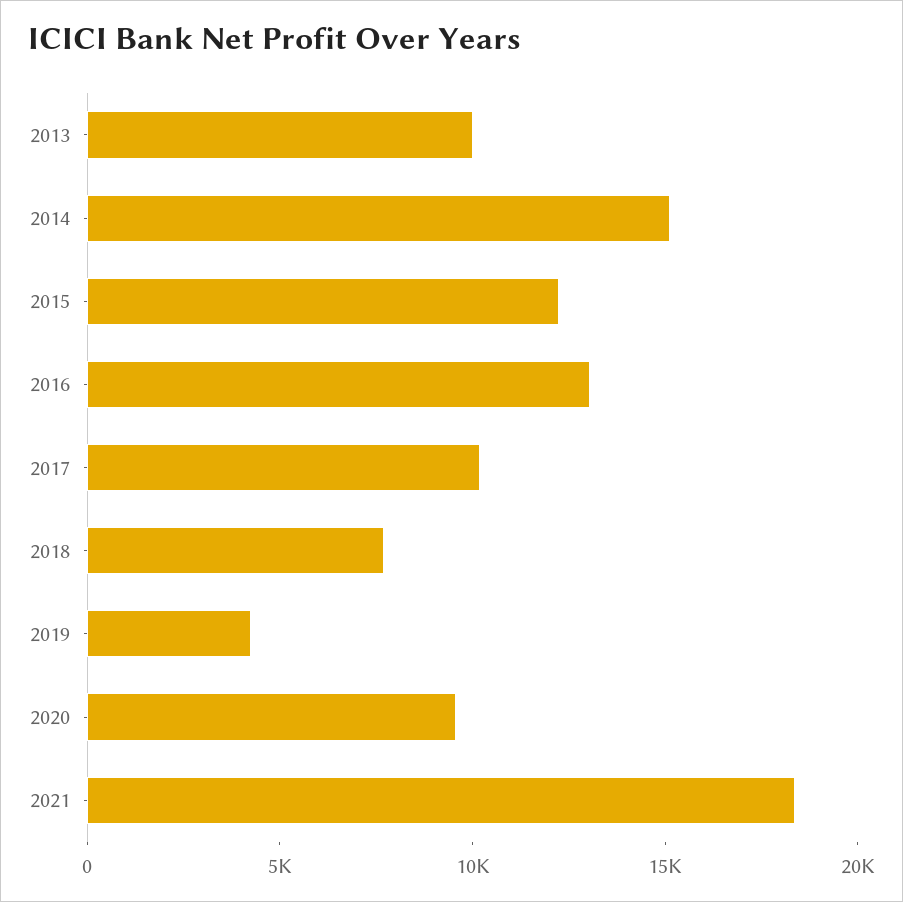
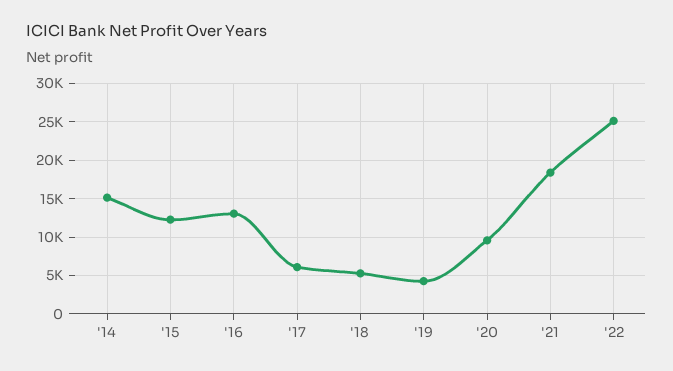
2013: 10000 -> none
2017: 10000 -> 6000
2018: 8000 -> 5000
'22: none -> 25000

